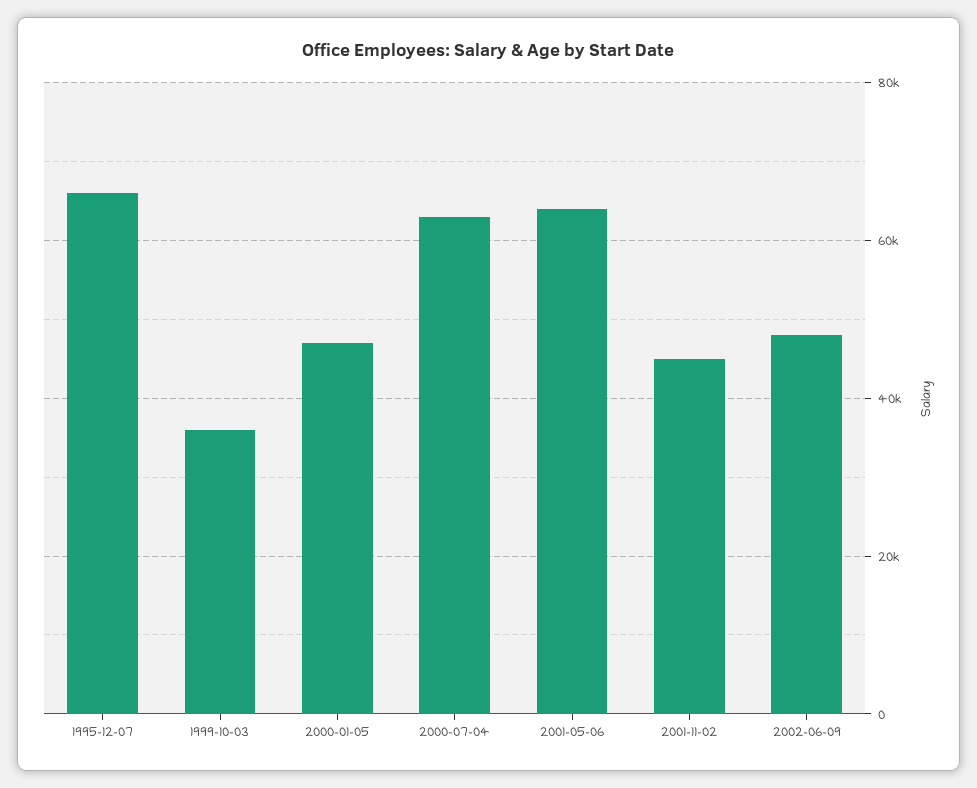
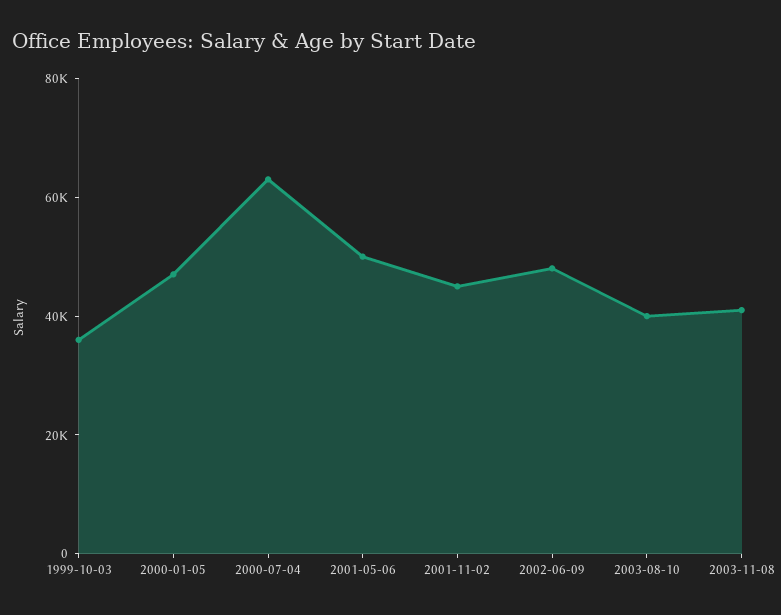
1995-12-07: 66000 -> none
2001-05-06: 64000 -> 50000
2003-08-10: none -> 40000
2003-11-08: none -> 40000

